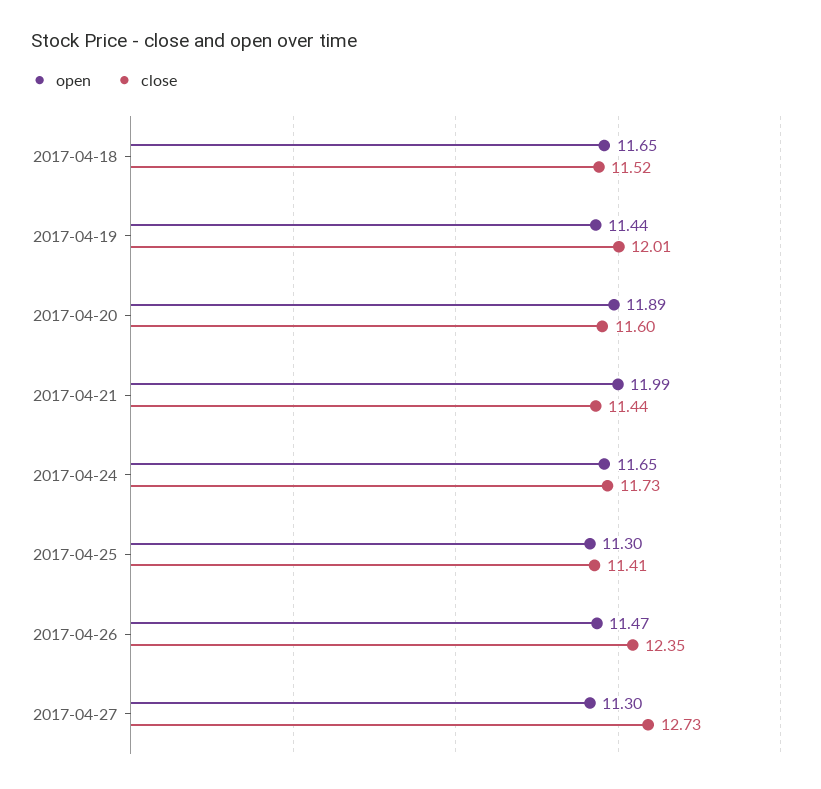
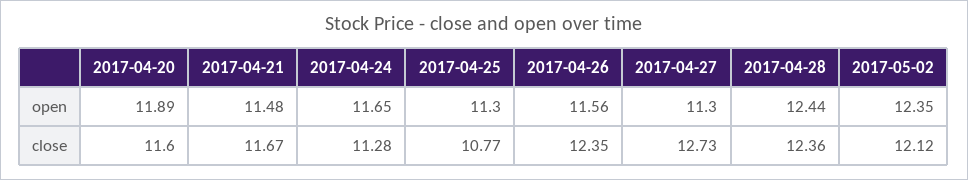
open, 2017-04-18: 11.65 -> none
close, 2017-04-18: 11.52 -> none
open, 2017-04-19: 11.44 -> none
close, 2017-04-19: 12.01 -> none
open, 2017-04-21: 11.99 -> 11.48
close, 2017-04-21: 11.44 -> 11.67
close, 2017-04-24: 11.73 -> 11.28
close, 2017-04-25: 11.41 -> 10.77
open, 2017-04-26: 11.47 -> 11.56
open, 2017-04-28: none -> 12.44
open, 2017-05-02: none -> 12.35
close, 2017-04-28: none -> 12.36
close, 2017-05-02: none -> 12.12

